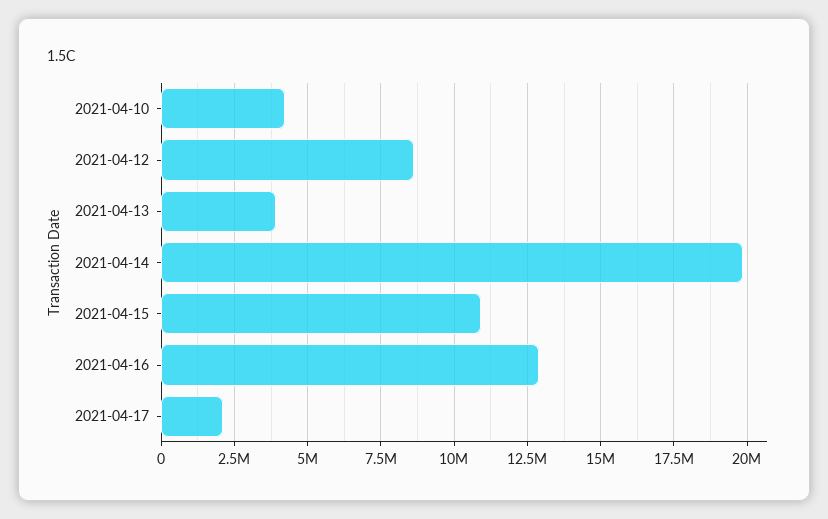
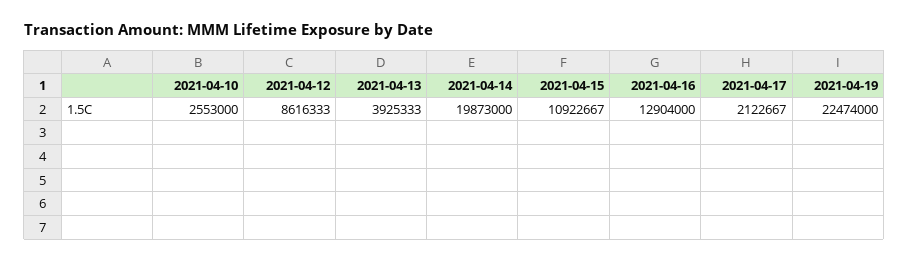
2021-04-10: 4250000 -> 2553000
2021-04-19: none -> 22474000

